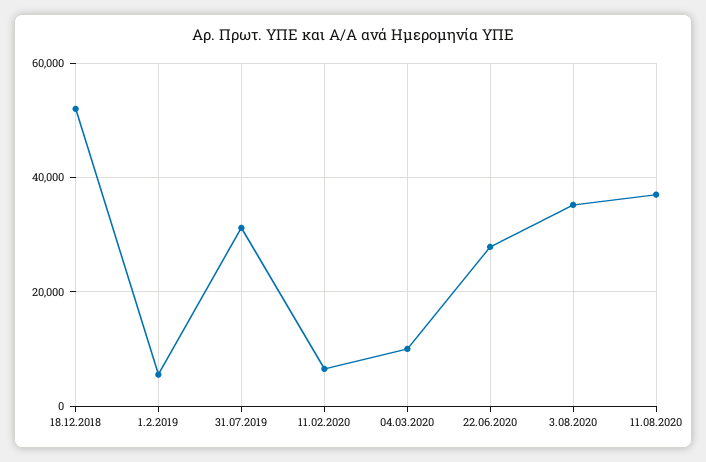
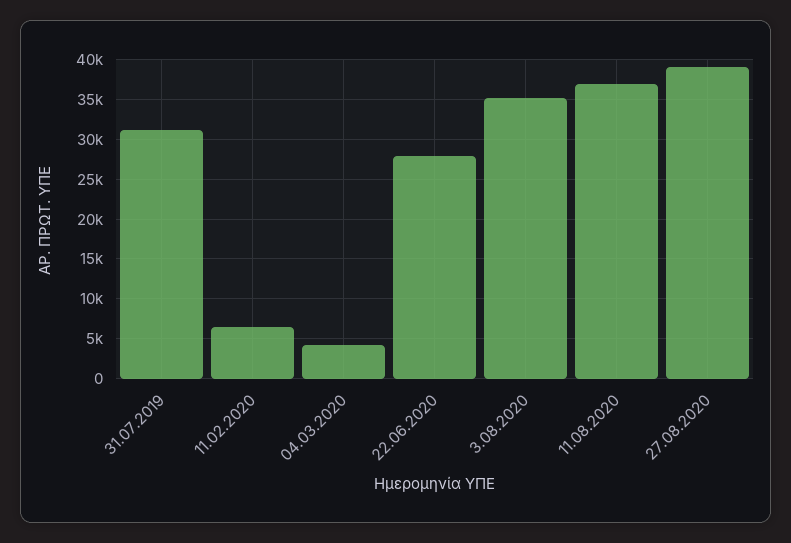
18.12.2018: 52000 -> none
1.2.2019: 6000 -> none
04.03.2020: 10000 -> 4000
27.08.2020: none -> 39000

